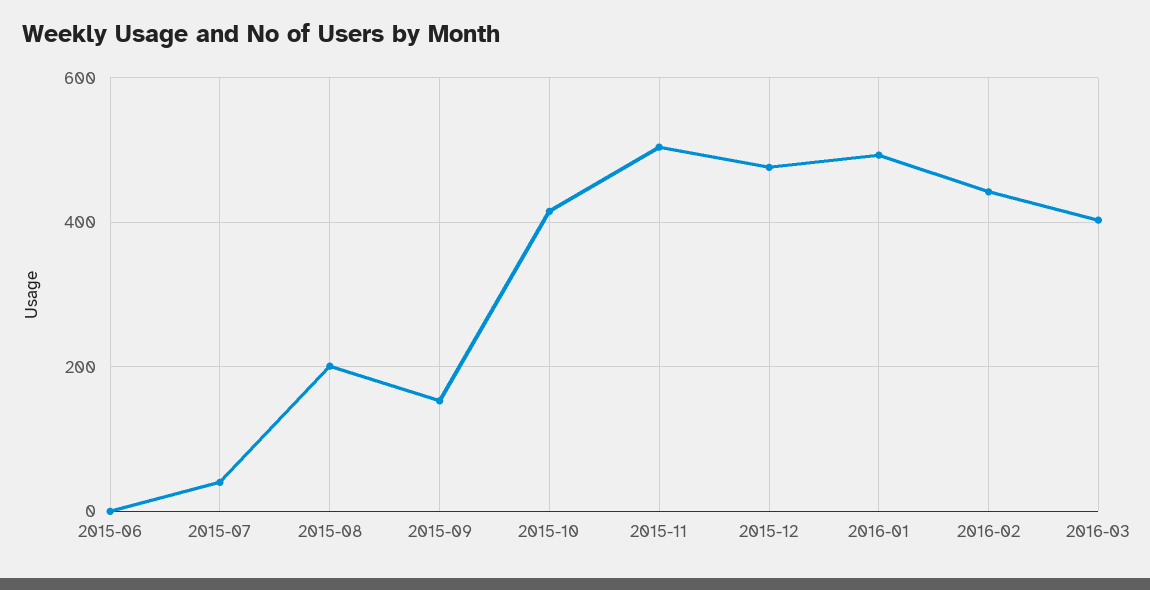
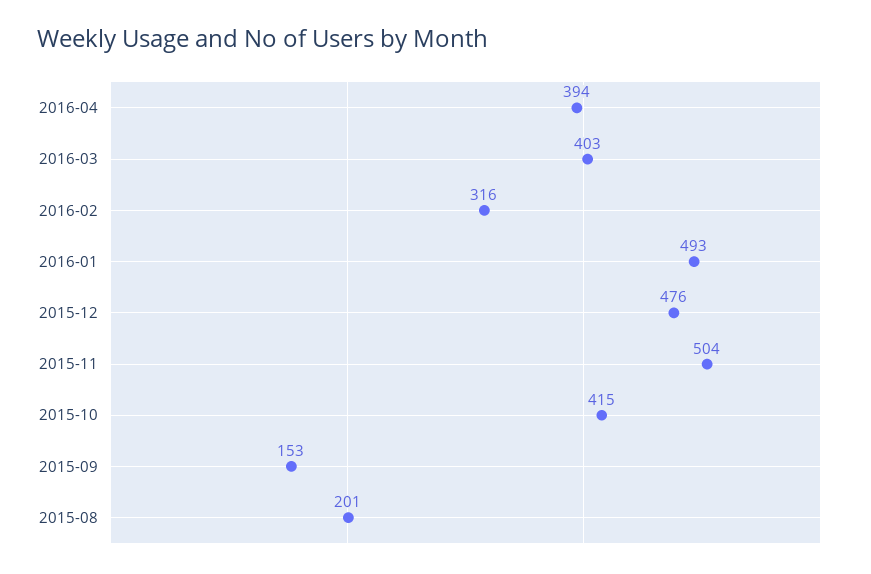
2015-06: 0 -> none
2015-07: 40 -> none
2016-02: 440 -> 316
2016-04: none -> 394

